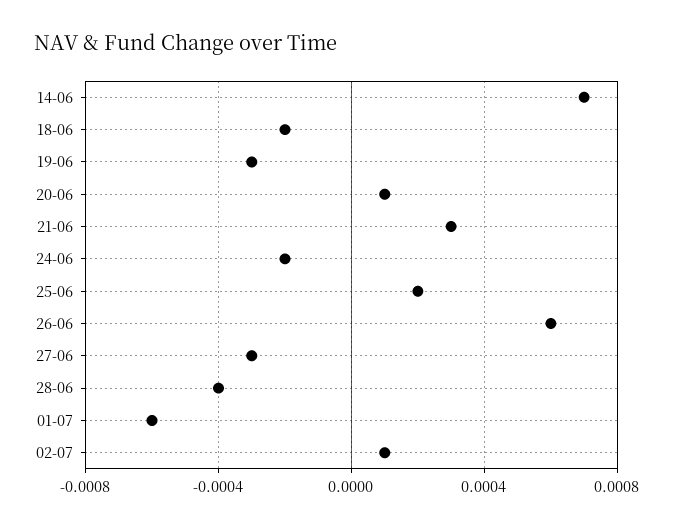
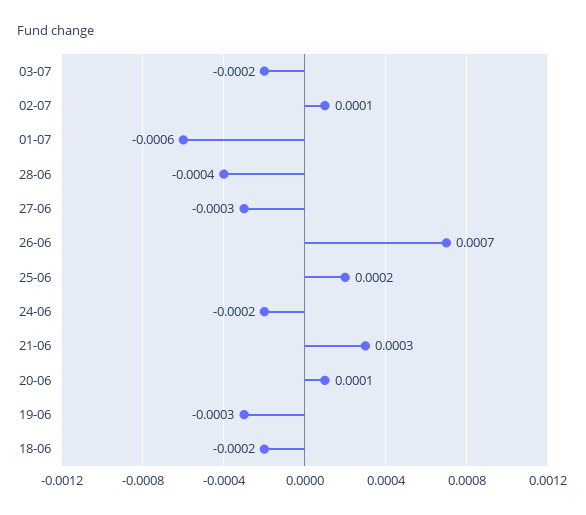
14-06: 0.0007 -> none
26-06: 0.0006 -> 0.0007
03-07: none -> -0.0002

